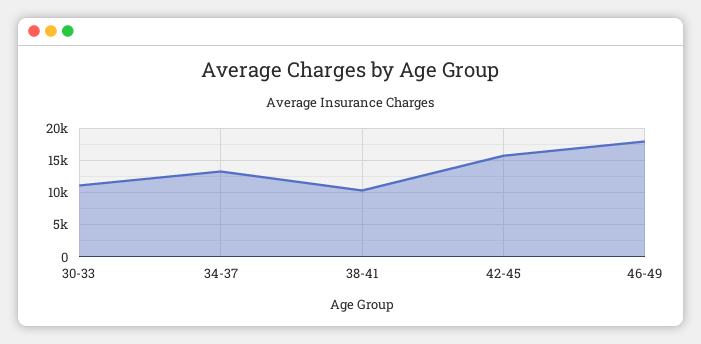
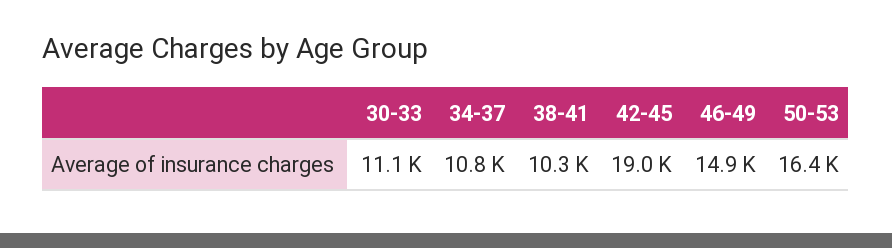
34-37: 13000 -> 10800
42-45: 16000 -> 19000
46-49: 18000 -> 14900
50-53: none -> 16400

